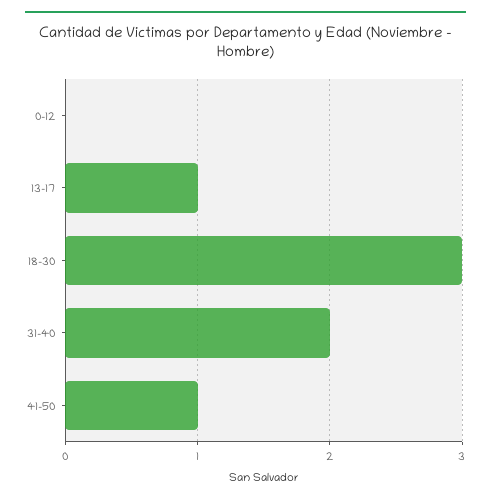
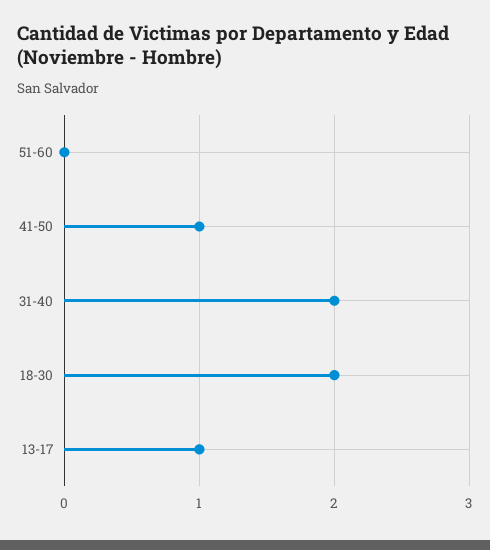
0-12: 0 -> none
18-30: 3 -> 2
51-60: none -> 0

